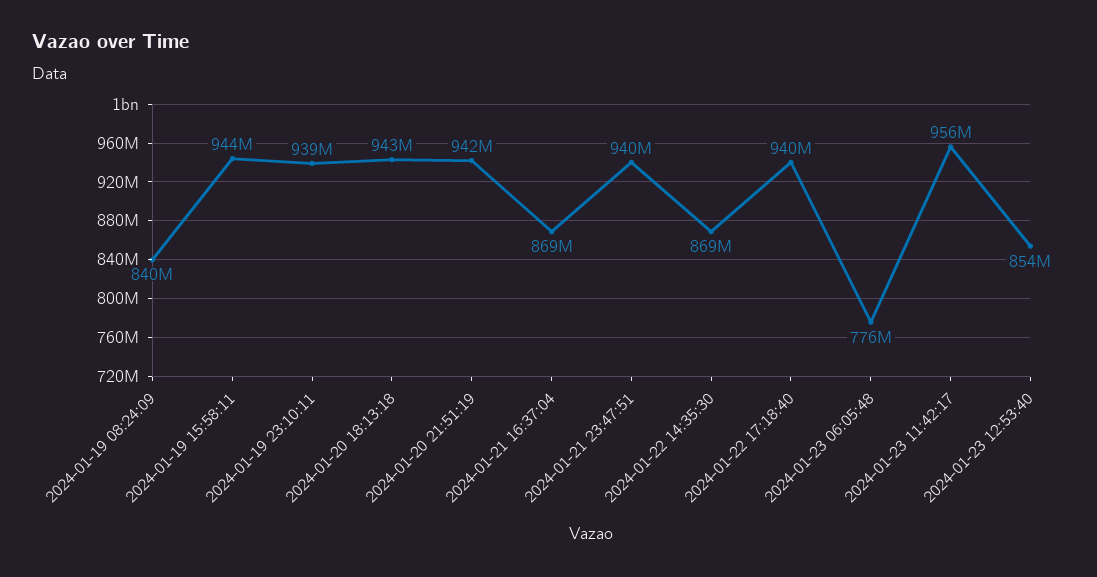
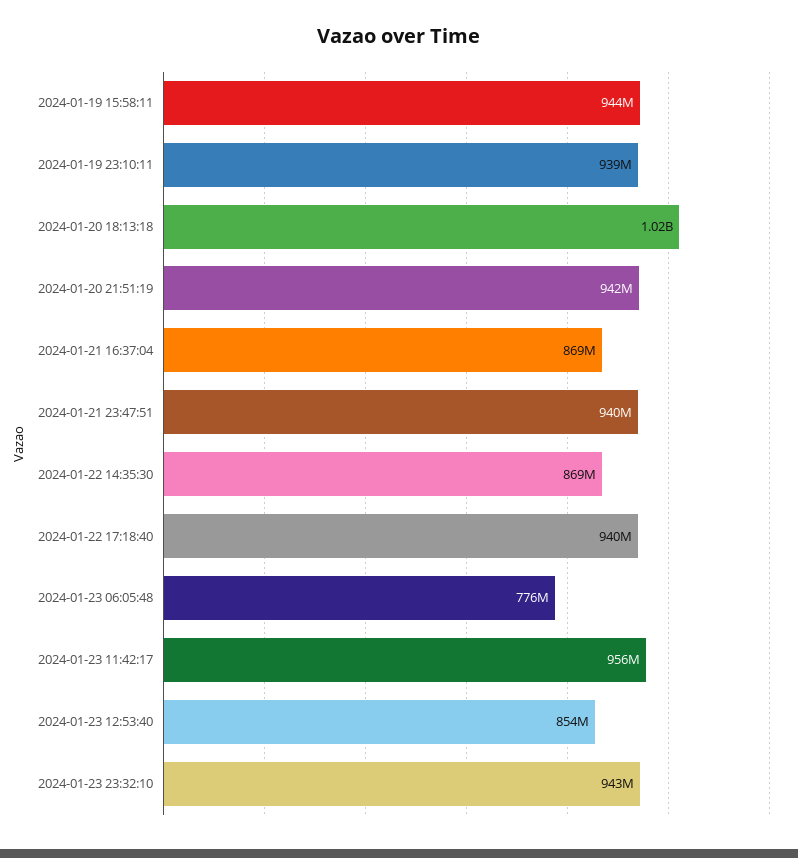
2024-01-19 08:24:09: 840000000 -> none
2024-01-20 18:13:18: 943000000 -> 1020000000
2024-01-23 23:32:10: none -> 943000000

